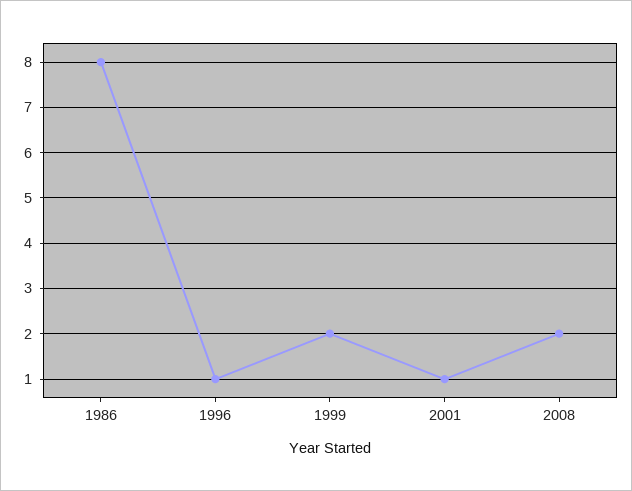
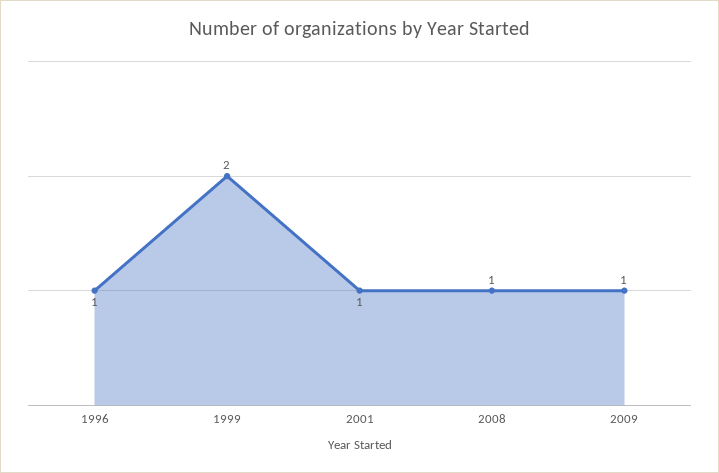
1986: 8 -> none
2008: 2 -> 1
2009: none -> 1

